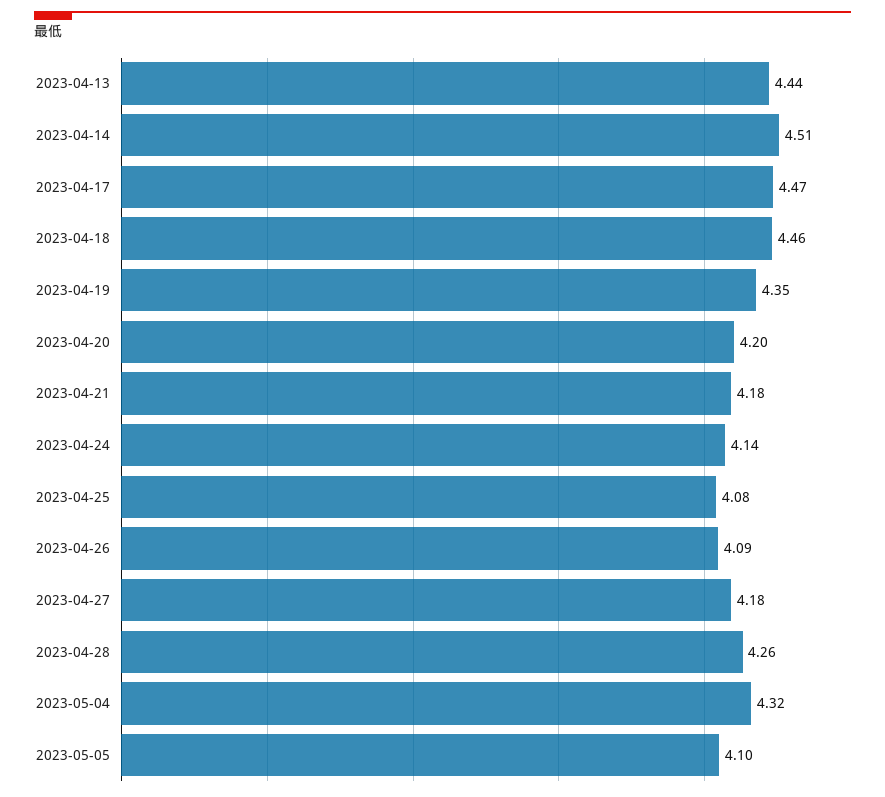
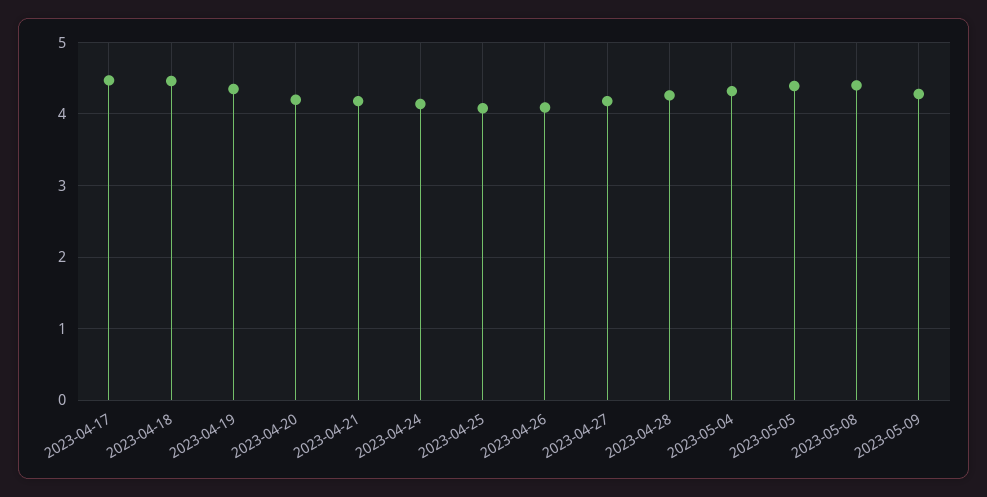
2023-04-13: 4.44 -> none
2023-04-14: 4.51 -> none
2023-05-05: 4.1 -> 4.4
2023-05-08: none -> 4.4
2023-05-09: none -> 4.3

